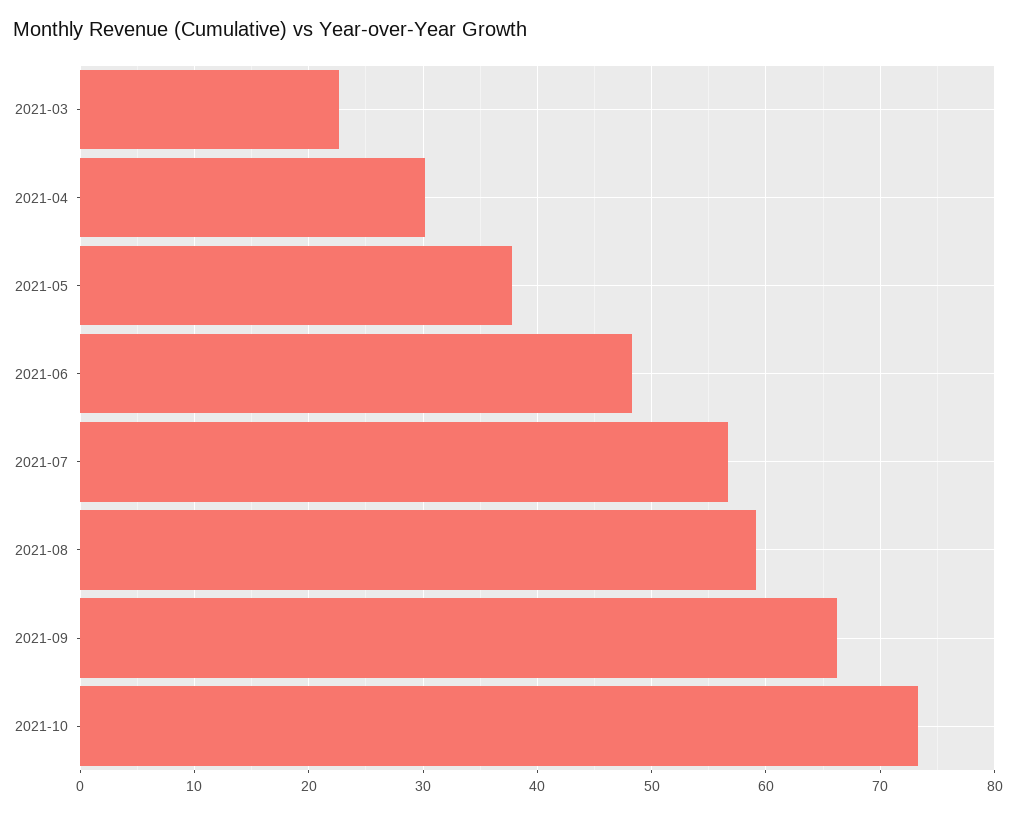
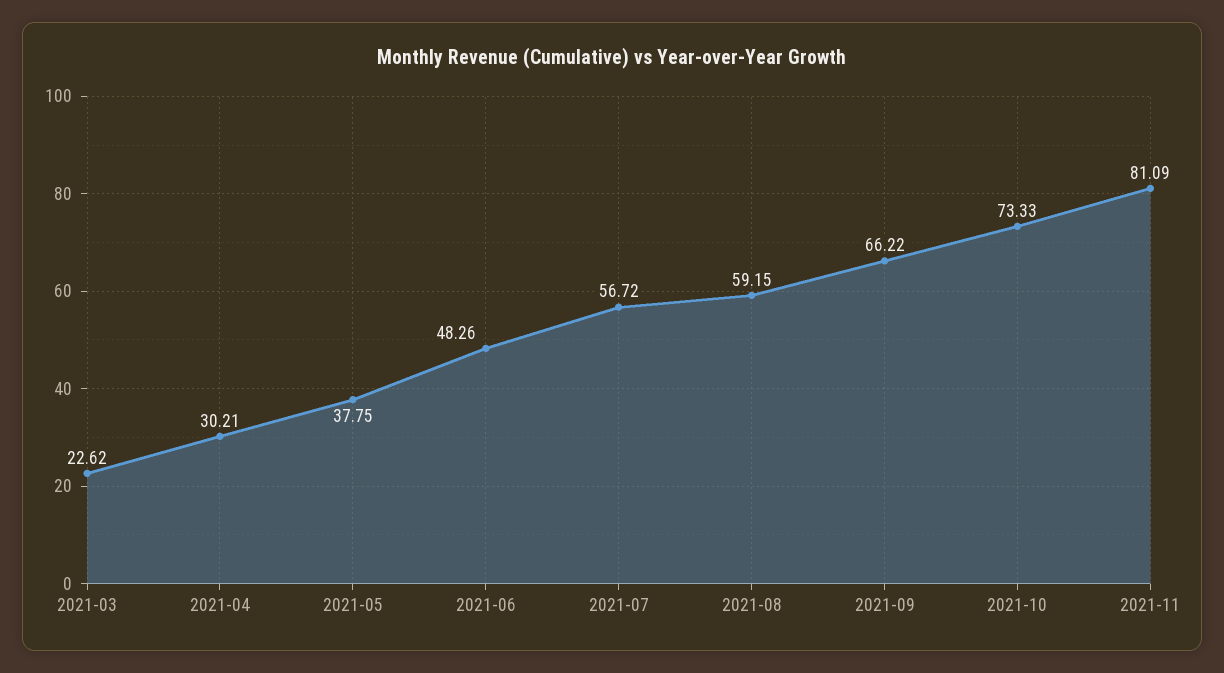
2021-11: none -> 81.09

